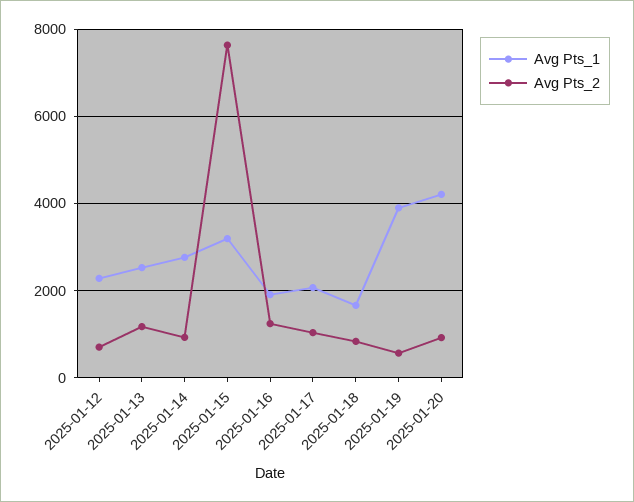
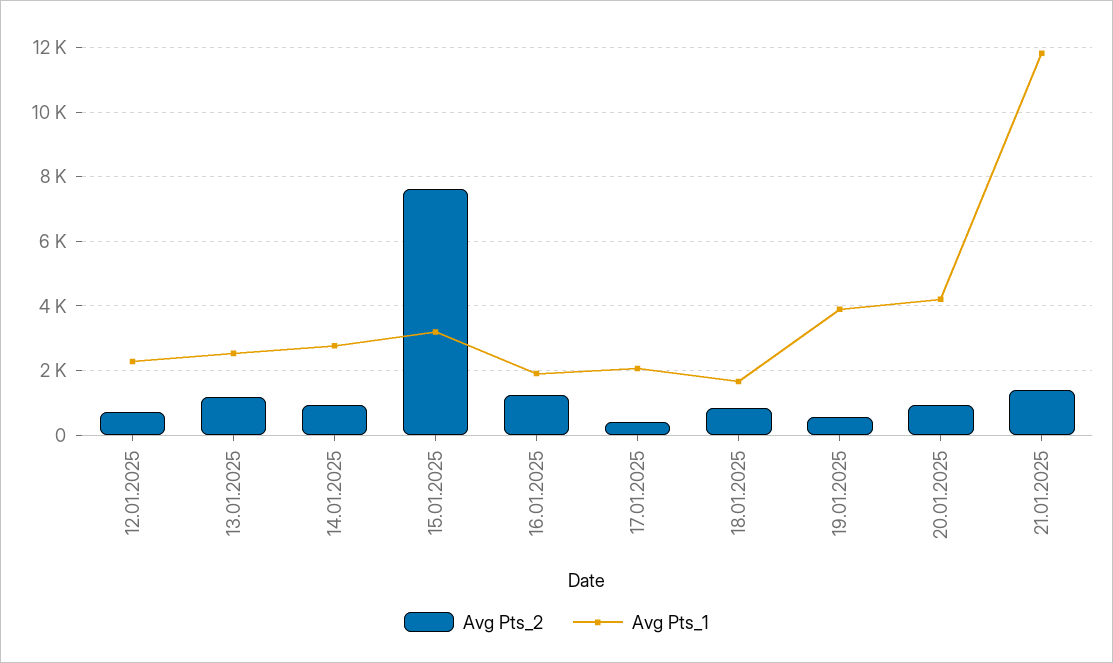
Avg Pts_2, 2025-01-17: 1000 -> 400
Avg Pts_2, 21.01.2025: none -> 1400
Avg Pts_1, 21.01.2025: none -> 11800

